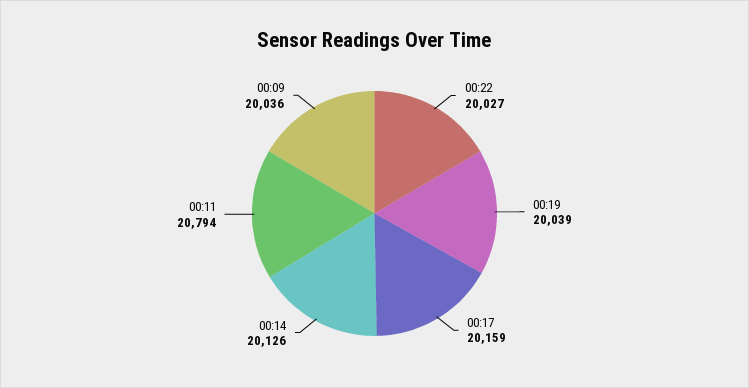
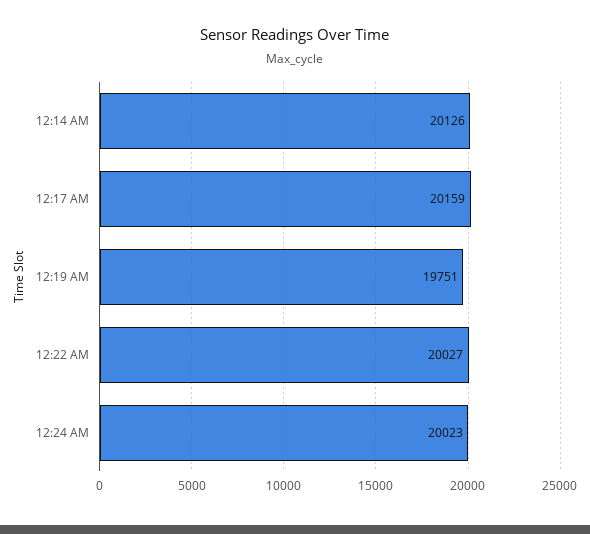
00:19: 20039 -> 19751
00:11: 20794 -> none
00:09: 20036 -> none
12:24 AM: none -> 20023

